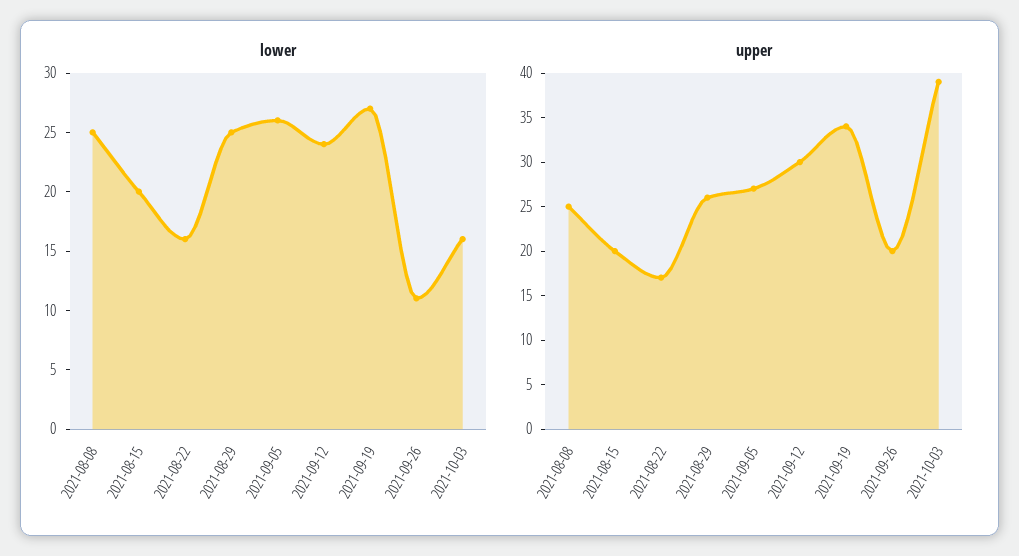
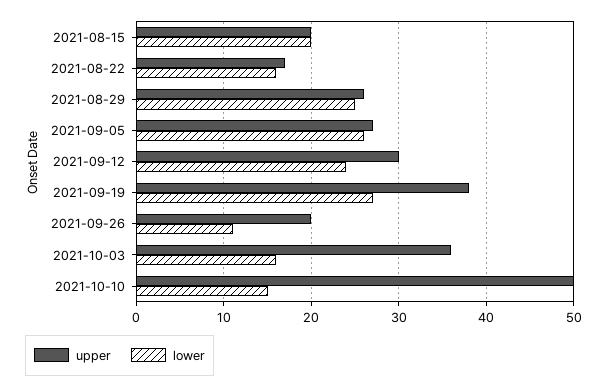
lower, 2021-08-08: 25 -> none
upper, 2021-08-08: 25 -> none
upper, 2021-09-19: 34 -> 38
upper, 2021-10-03: 39 -> 36
upper, 2021-10-10: none -> 50
lower, 2021-10-10: none -> 15

